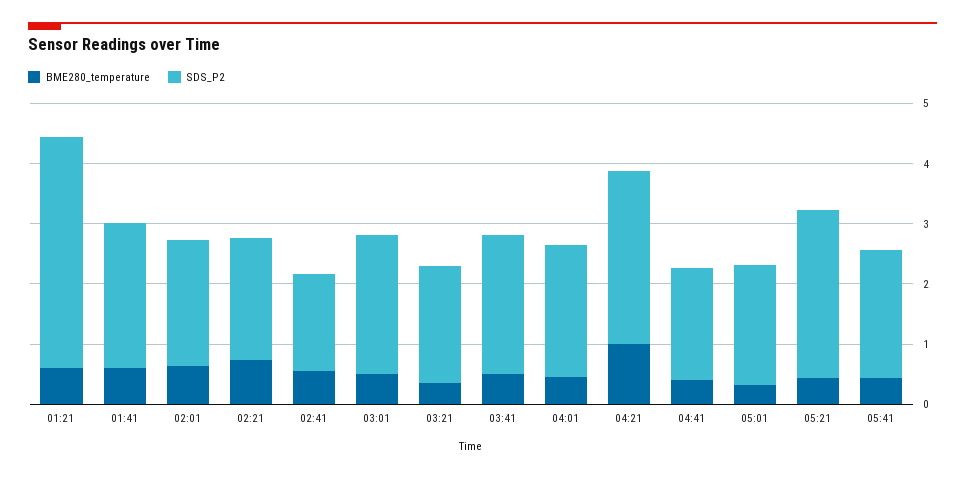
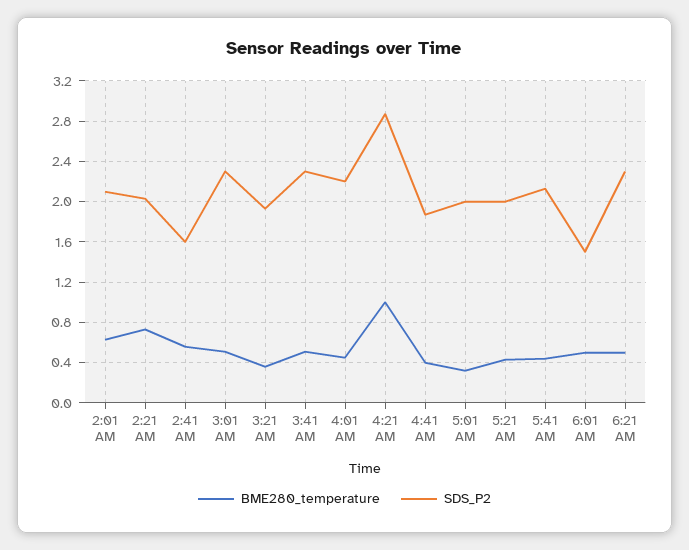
BME280_temperature, 01:21: 0.6 -> none
SDS_P2, 01:21: 3.8 -> none
BME280_temperature, 01:41: 0.6 -> none
SDS_P2, 01:41: 2.4 -> none
SDS_P2, 05:21: 2.8 -> 2
BME280_temperature, 6:01 AM: none -> 0.5
SDS_P2, 6:01 AM: none -> 1.5
BME280_temperature, 6:21 AM: none -> 0.5
SDS_P2, 6:21 AM: none -> 2.3

